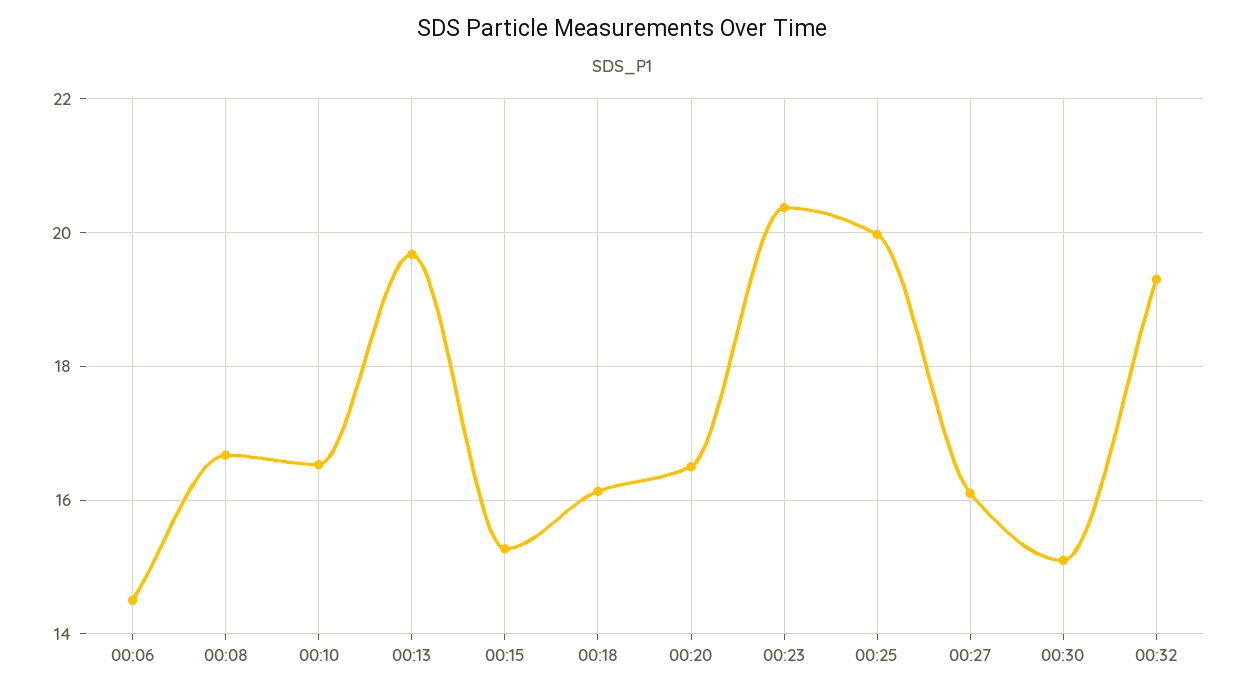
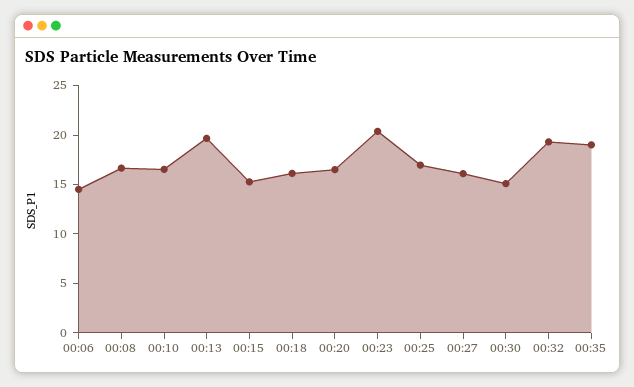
00:25: 20 -> 17
00:35: none -> 19

